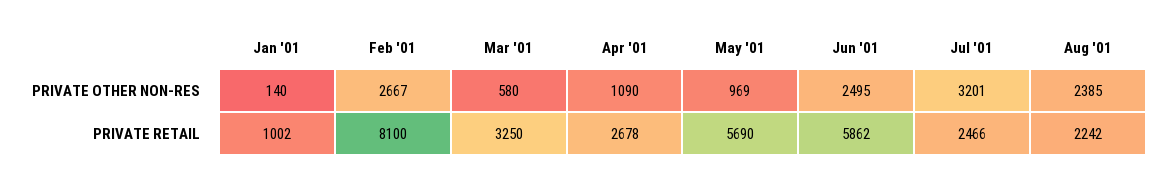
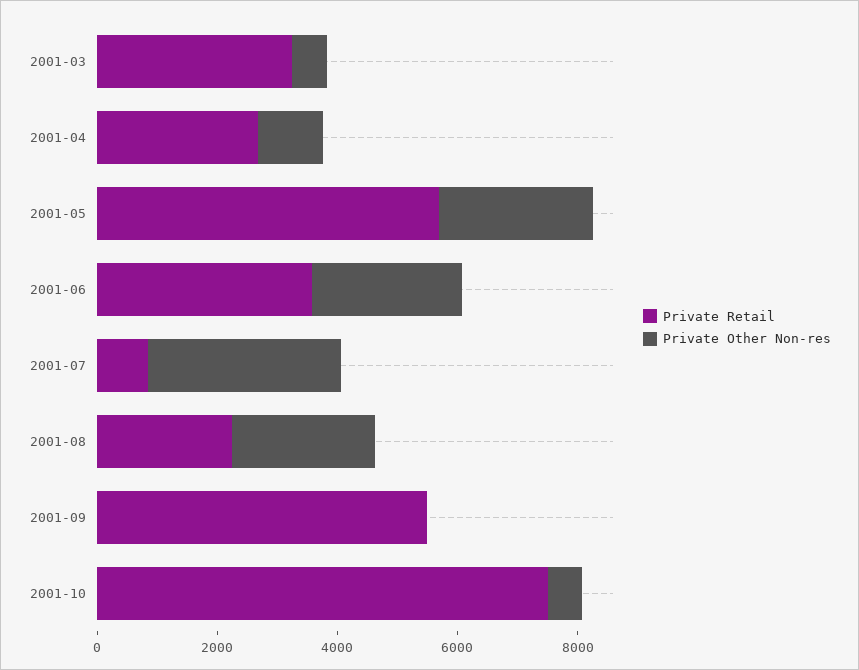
PRIVATE OTHER NON-RES, Jan '01: 140 -> none
PRIVATE OTHER NON-RES, Feb '01: 2667 -> none
PRIVATE OTHER NON-RES, May '01: 969 -> 2500
PRIVATE RETAIL, Jan '01: 1002 -> none
PRIVATE RETAIL, Feb '01: 8100 -> none
PRIVATE RETAIL, Jun '01: 5862 -> 3500
PRIVATE RETAIL, Jul '01: 2466 -> 1000
PRIVATE RETAIL, 2001-09: none -> 5500
PRIVATE OTHER NON-RES, 2001-09: none -> 0
PRIVATE RETAIL, 2001-10: none -> 7500
PRIVATE OTHER NON-RES, 2001-10: none -> 500

